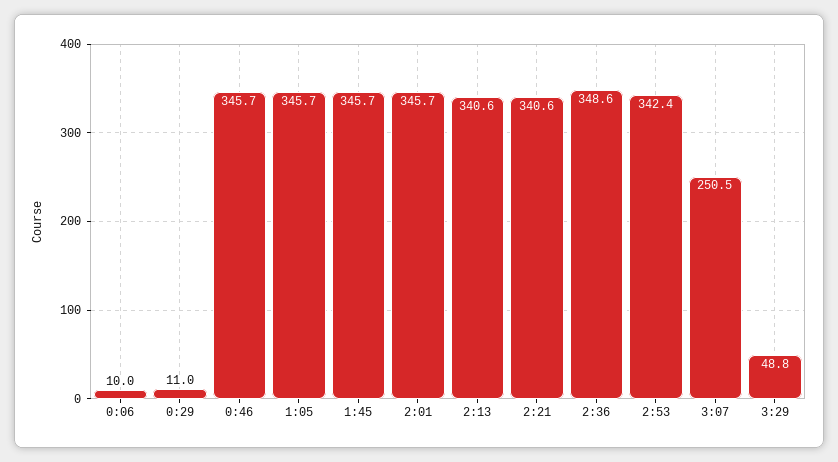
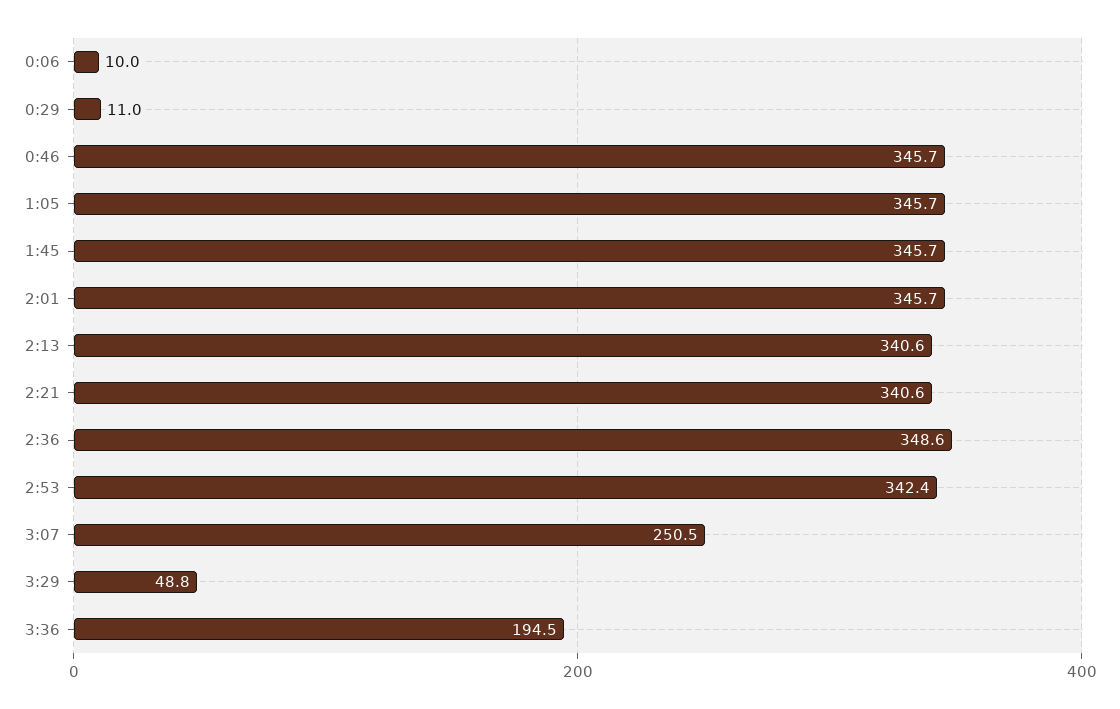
3:36: none -> 194.5

